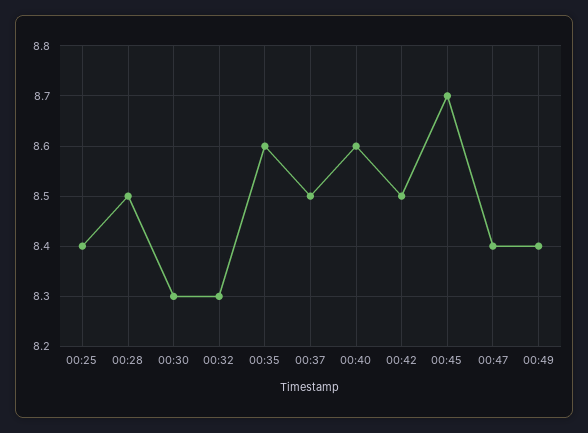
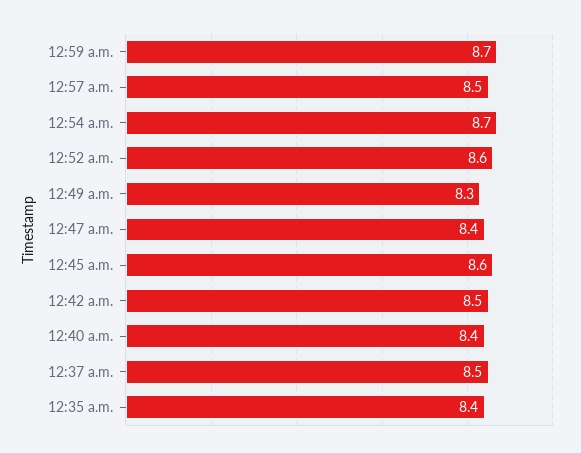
00:25: 8.4 -> none
00:28: 8.5 -> none
00:30: 8.3 -> none
00:32: 8.3 -> none
00:35: 8.6 -> 8.4
00:40: 8.6 -> 8.4
00:45: 8.7 -> 8.6
00:49: 8.4 -> 8.3
12:59 a.m.: none -> 8.7
12:57 a.m.: none -> 8.5
12:54 a.m.: none -> 8.7
12:52 a.m.: none -> 8.6

